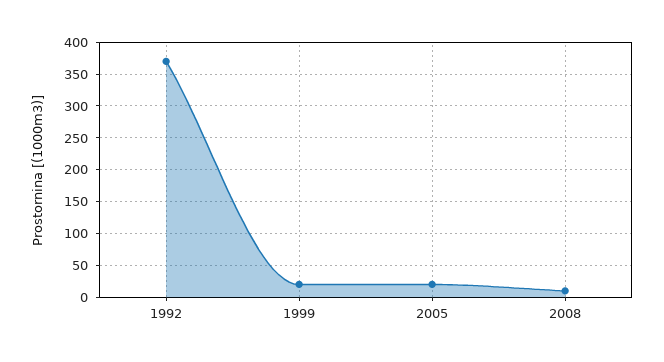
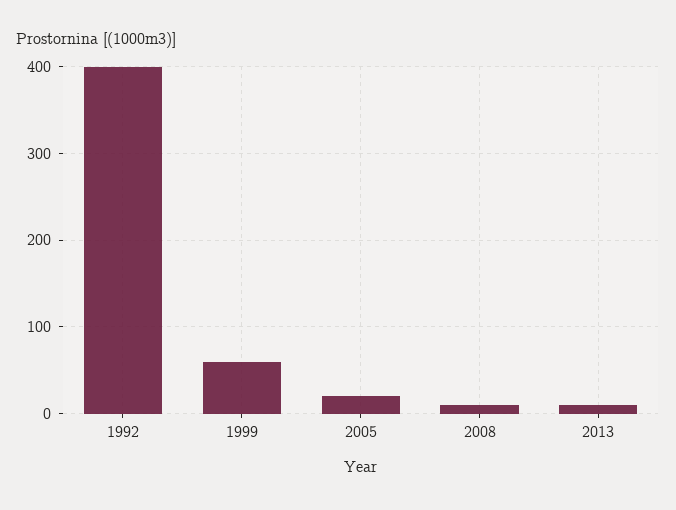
1992: 370 -> 400
1999: 20 -> 60
2013: none -> 10

